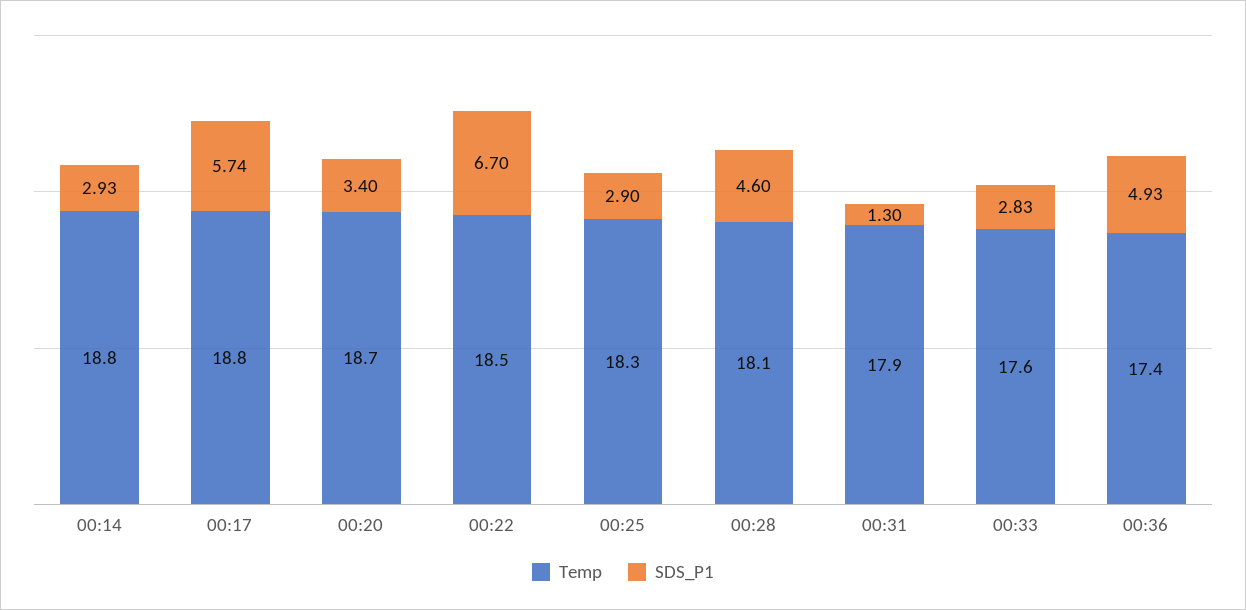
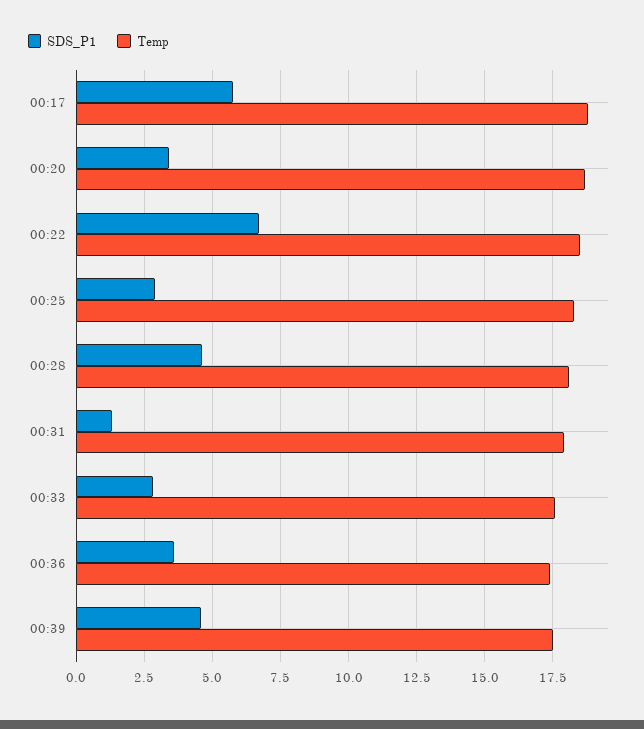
Temp, 00:14: 18.8 -> none
SDS_P1, 00:14: 2.93 -> none
SDS_P1, 00:36: 4.93 -> 3.5
SDS_P1, 00:39: none -> 4.5
Temp, 00:39: none -> 17.5

